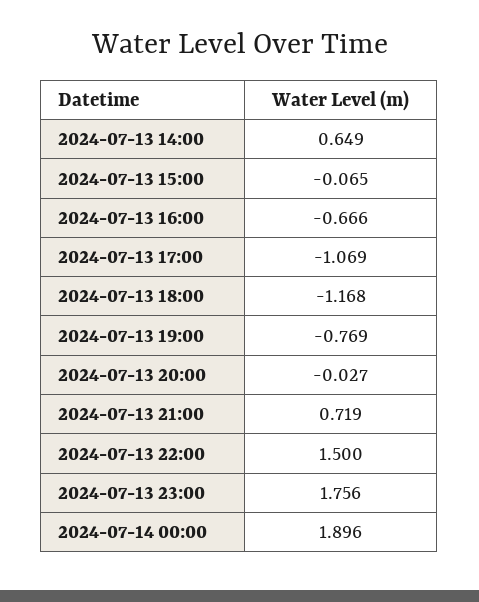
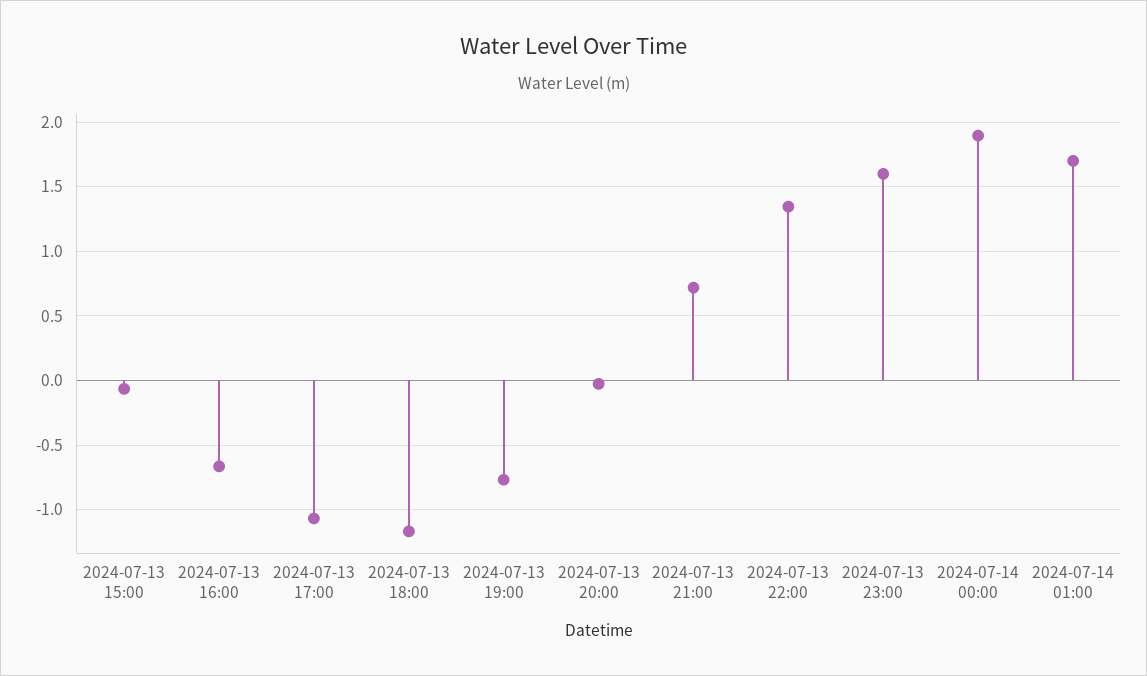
2024-07-13 14:00: 0.649 -> none
2024-07-13 22:00: 1.5 -> 1.35
2024-07-13 23:00: 1.756 -> 1.6
2024-07-14 01:00: none -> 1.7

